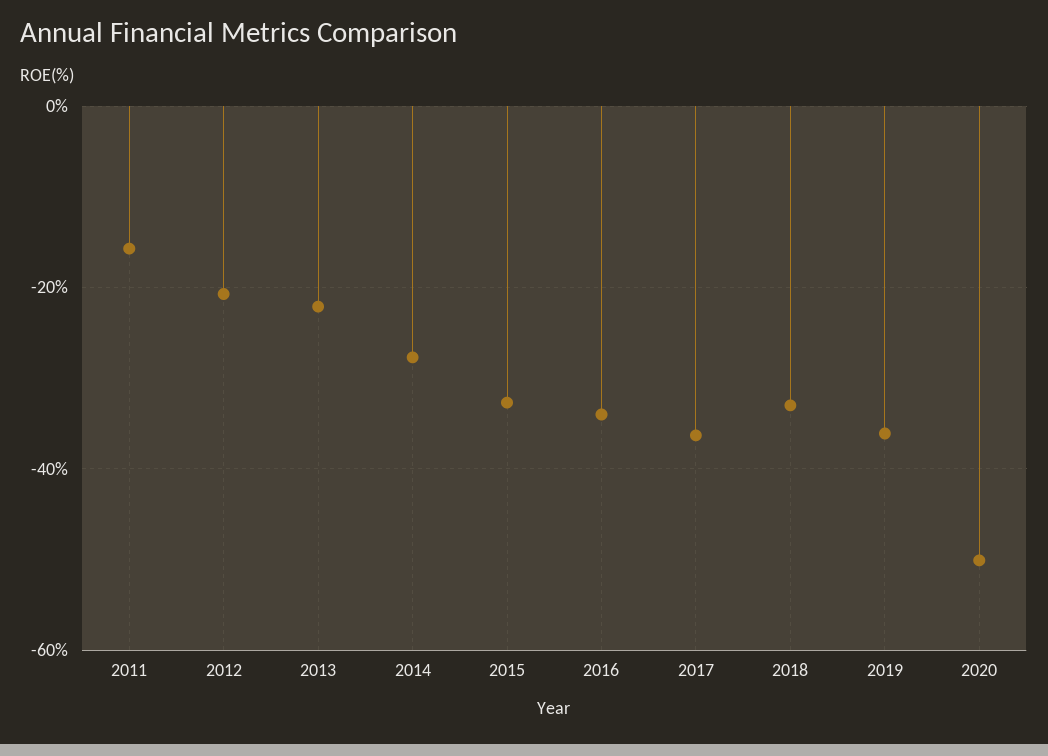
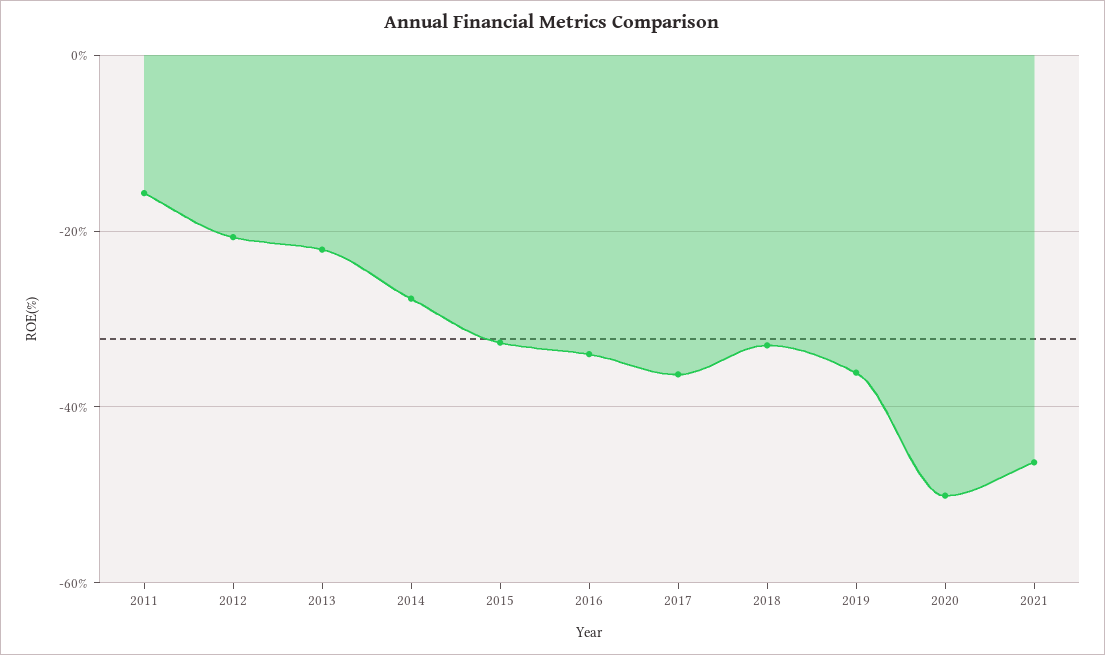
2021: none -> -46

